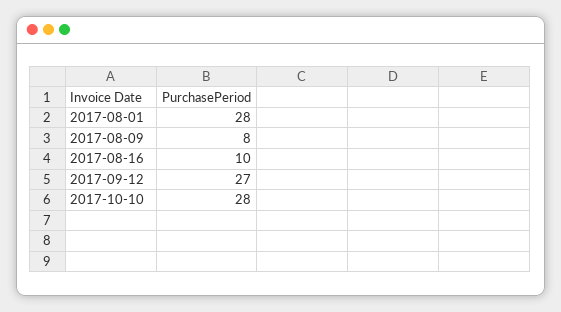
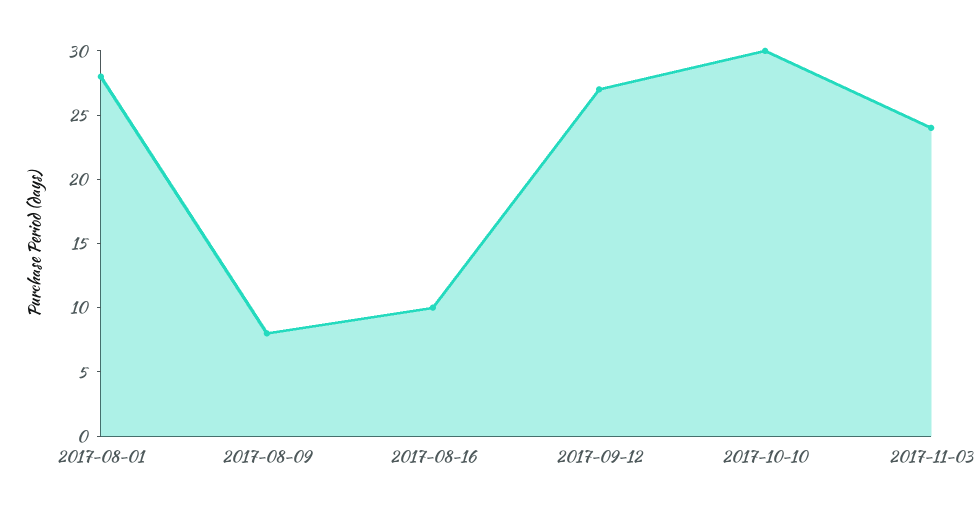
2017-10-10: 28 -> 30
2017-11-03: none -> 24

